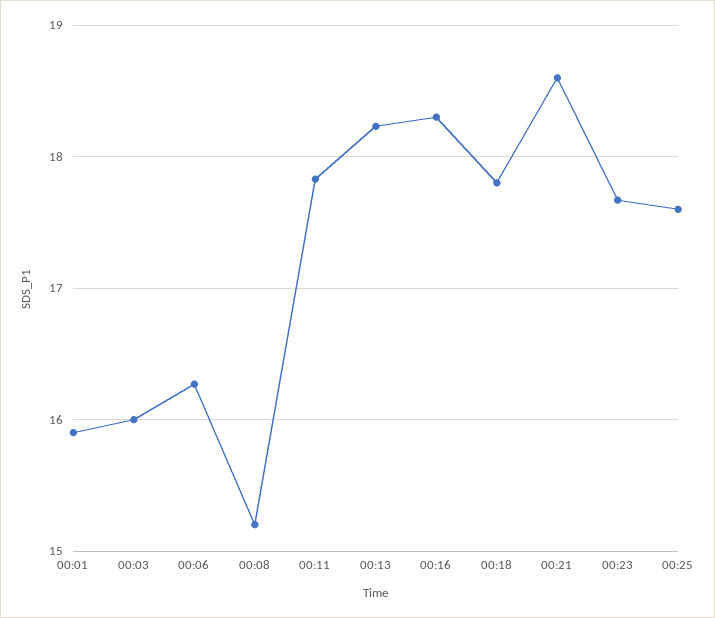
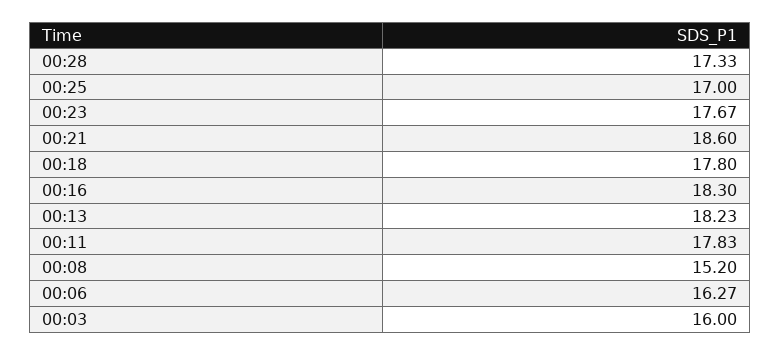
00:01: 15.9 -> none
00:25: 17.6 -> 17
00:28: none -> 17.33

